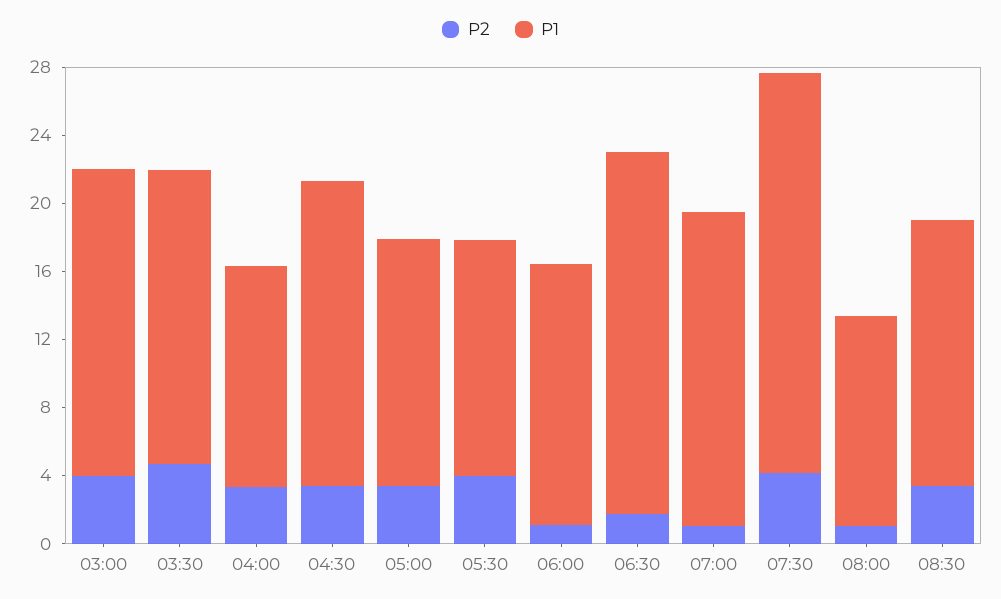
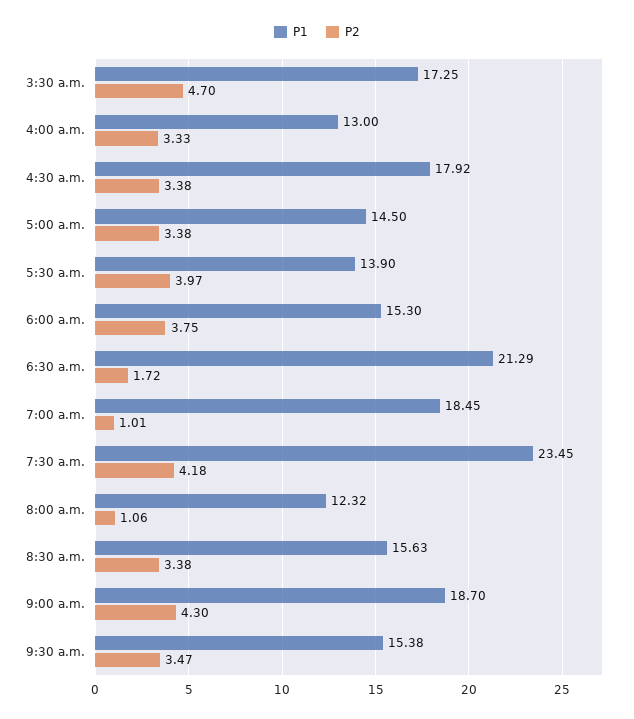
P2, 03:00: 4 -> none
P1, 03:00: 18 -> none
P2, 06:00: 1 -> 3.75
P1, 9:00 a.m.: none -> 18.7
P2, 9:00 a.m.: none -> 4.3
P1, 9:30 a.m.: none -> 15.38
P2, 9:30 a.m.: none -> 3.47

